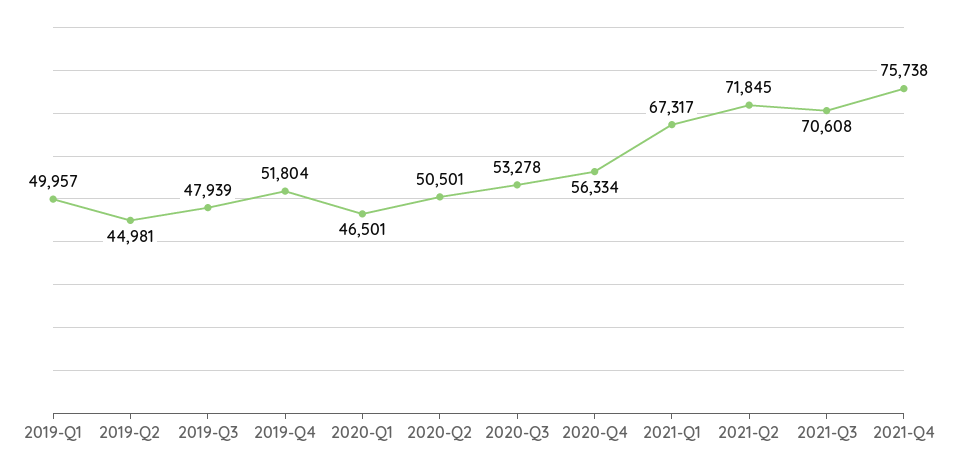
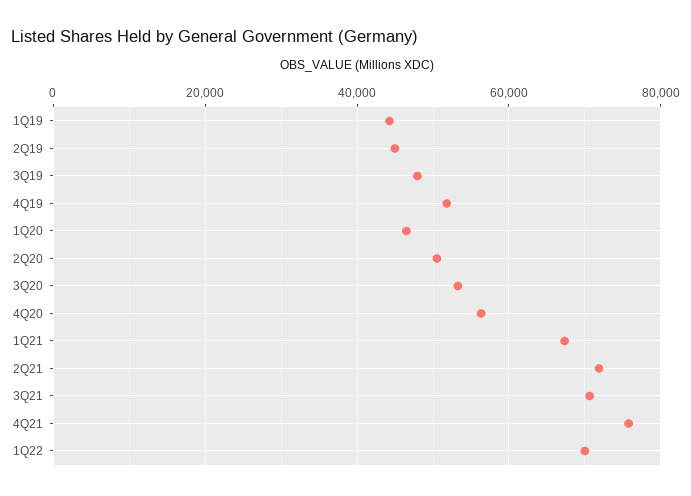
2019-Q1: 49957 -> 44000
1Q22: none -> 70000

